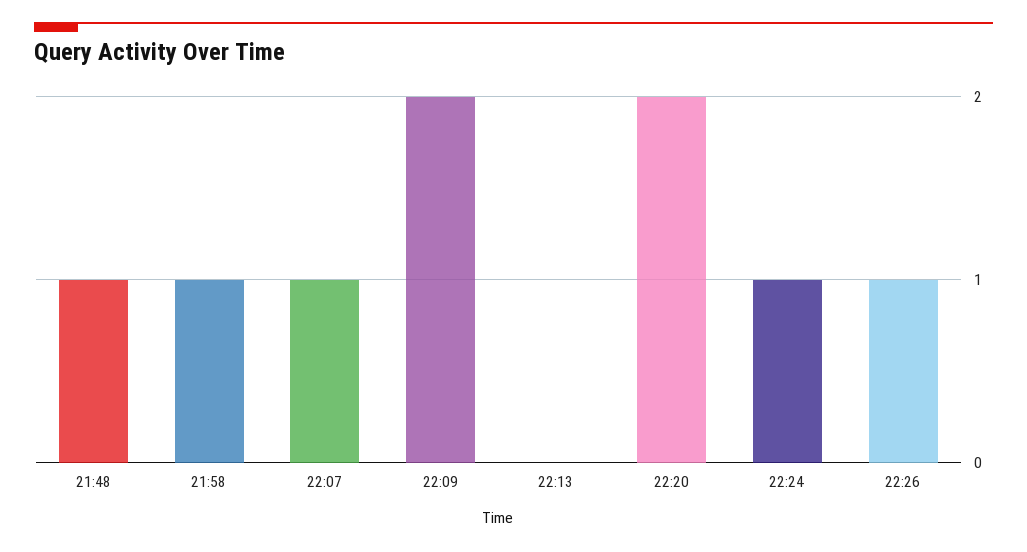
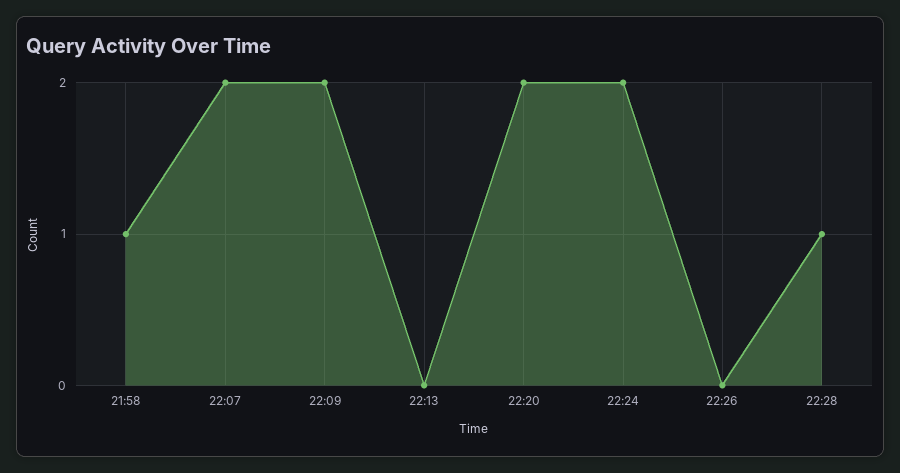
21:48: 1 -> none
22:07: 1 -> 2
22:24: 1 -> 2
22:26: 1 -> 0
22:28: none -> 1

